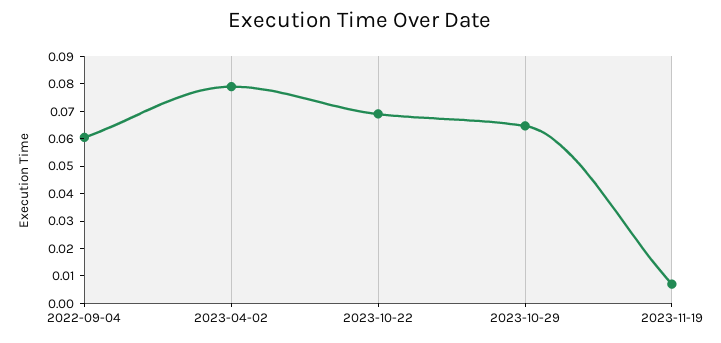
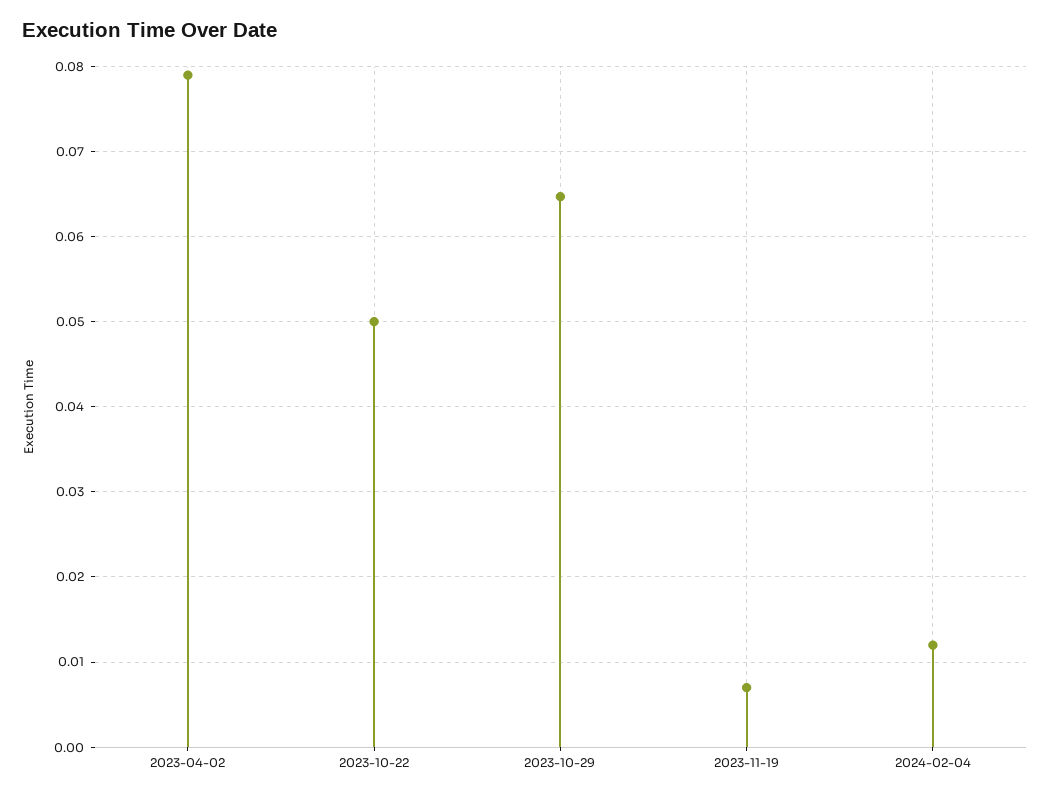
2022-09-04: 0.06 -> none
2023-10-22: 0.07 -> 0.05
2024-02-04: none -> 0.012

